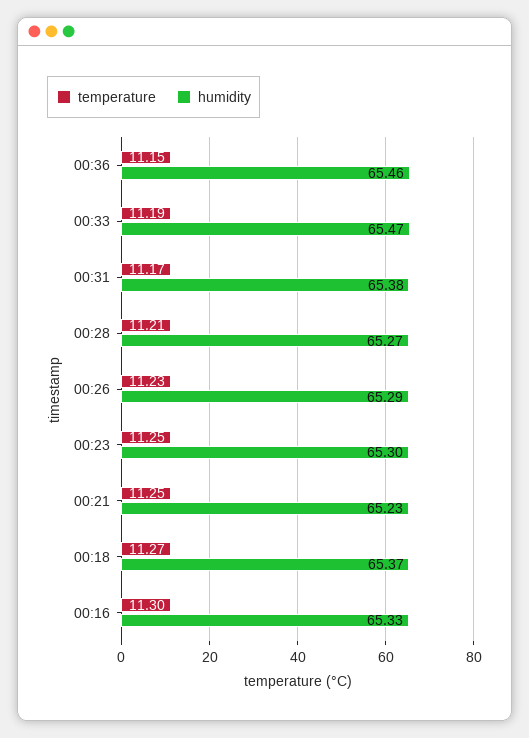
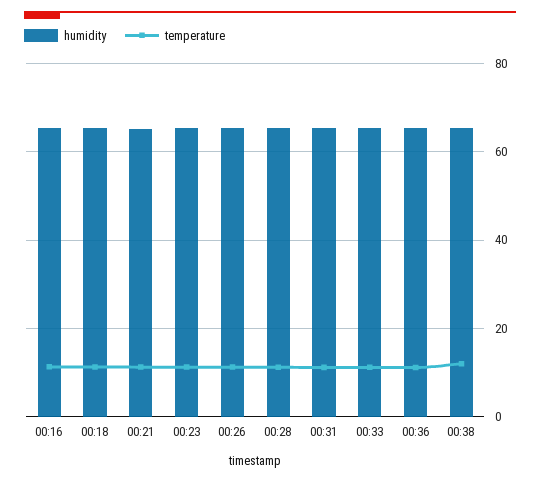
humidity, 00:38: none -> 66
temperature, 00:38: none -> 12

